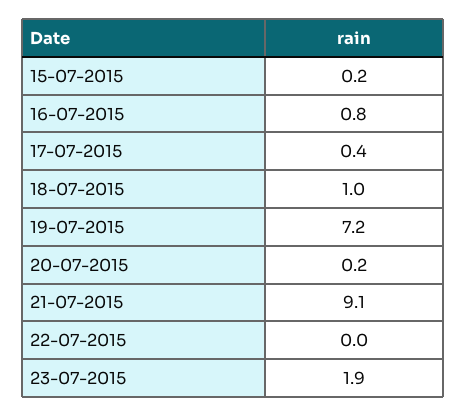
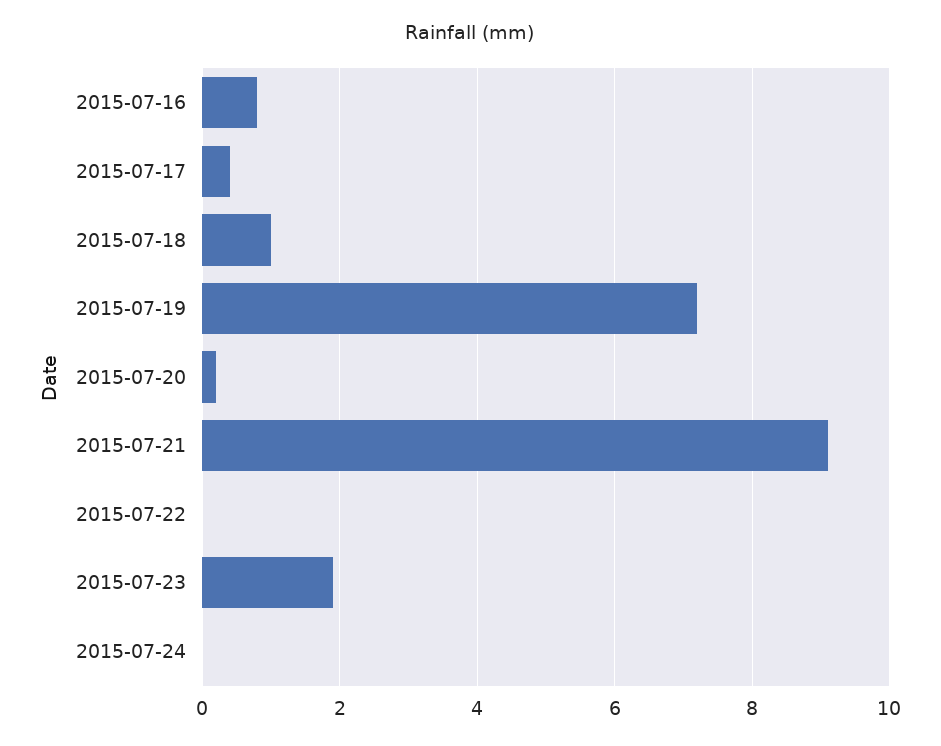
15-07-2015: 0.2 -> none
2015-07-24: none -> 0

